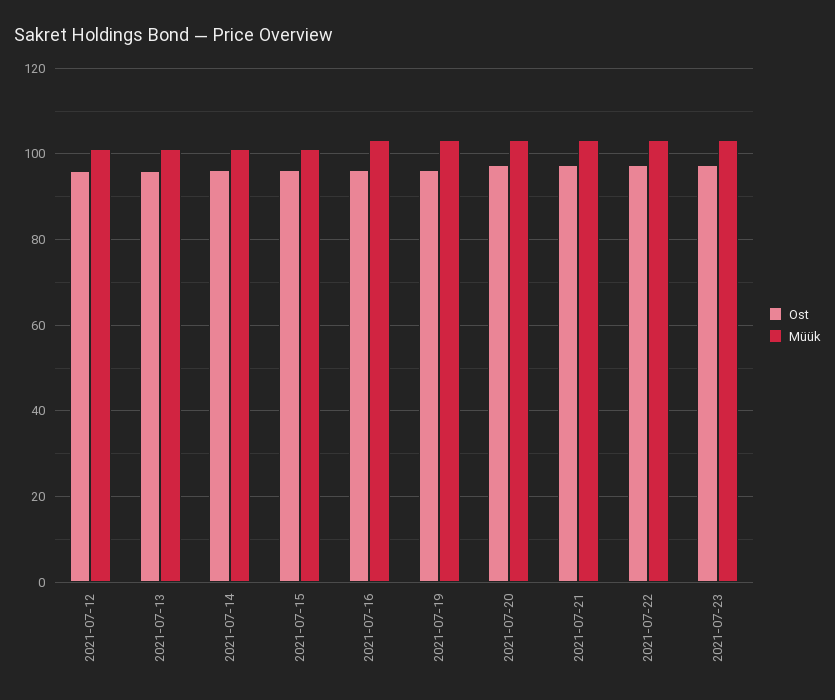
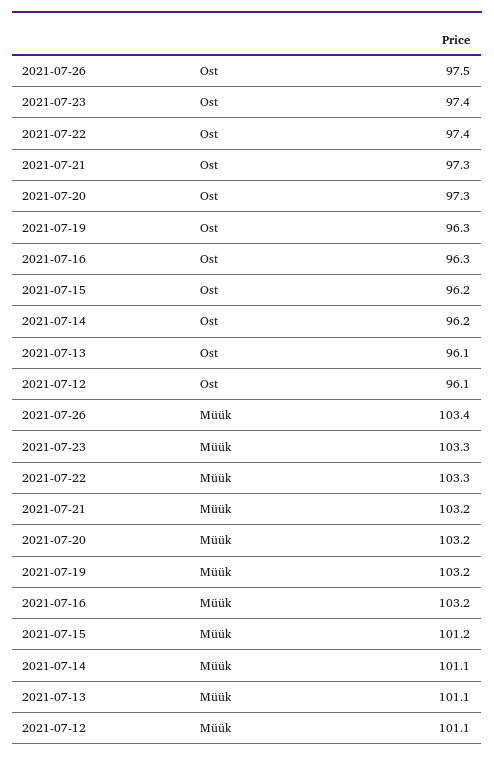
Ost, 2021-07-26: none -> 97.5
Müük, 2021-07-26: none -> 103.4

